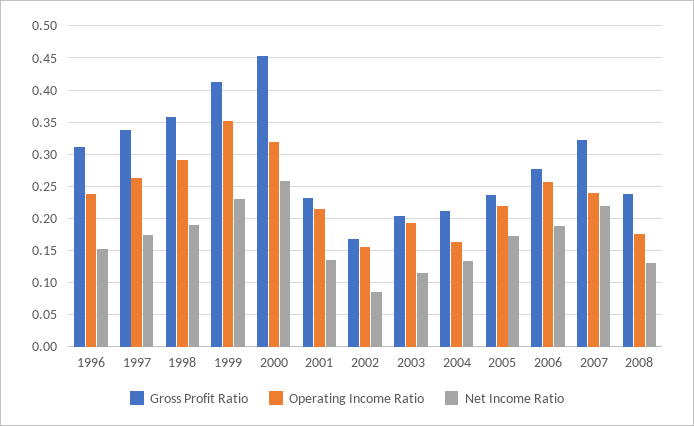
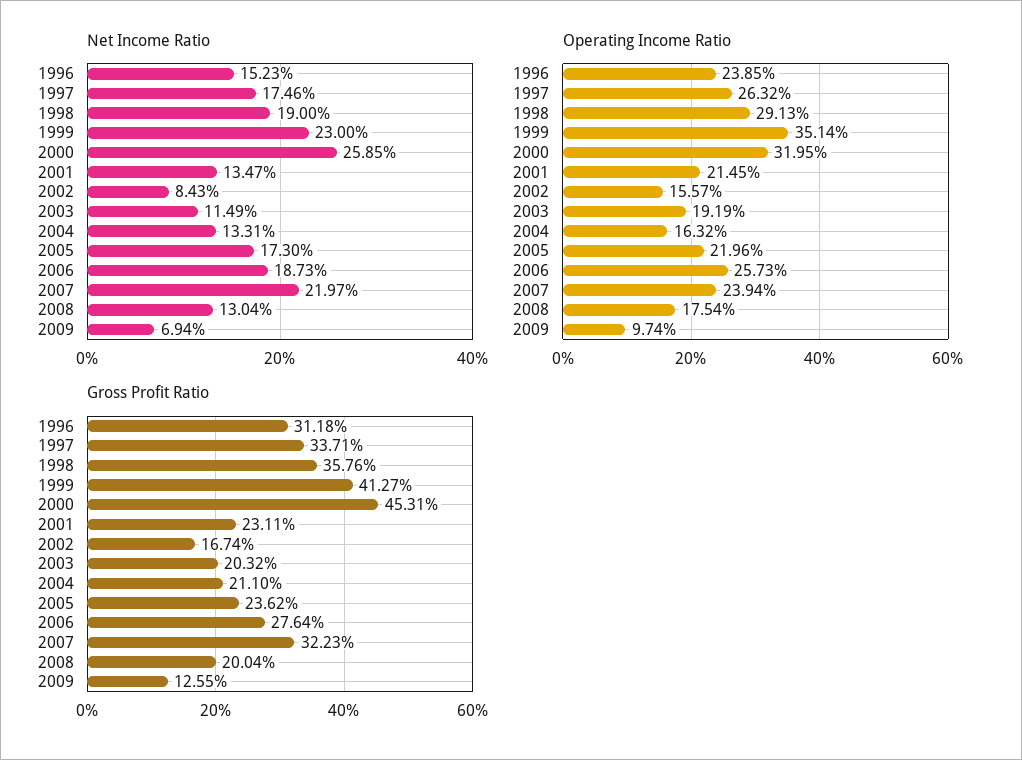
Gross Profit Ratio, 2008: 0.24 -> 0.2004
Net Income Ratio, 2009: none -> 0.0694
Operating Income Ratio, 2009: none -> 0.0974
Gross Profit Ratio, 2009: none -> 0.1255

